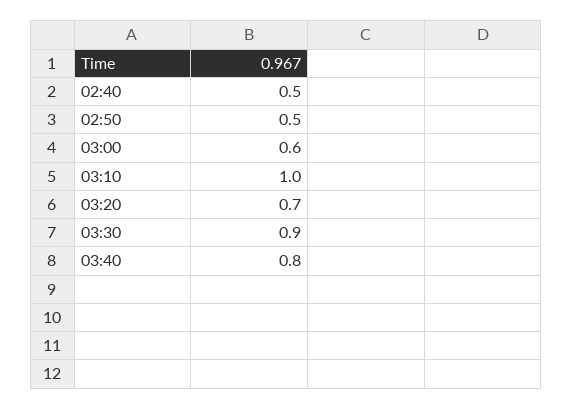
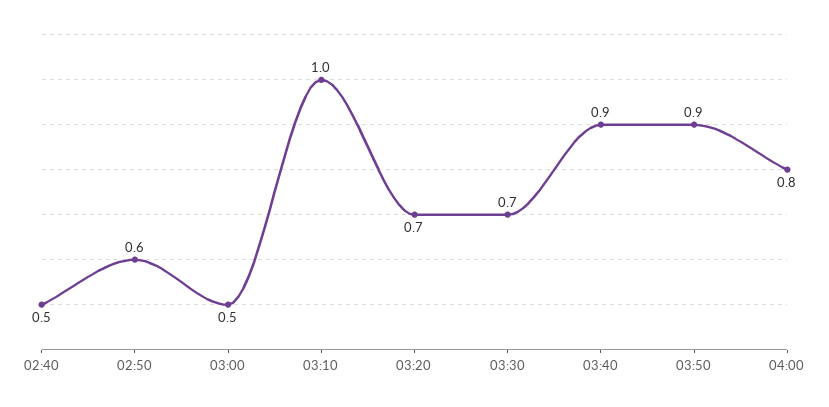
02:50: 0.5 -> 0.6
03:00: 0.6 -> 0.5
03:30: 0.9 -> 0.7
03:40: 0.8 -> 0.9
03:50: none -> 0.9
04:00: none -> 0.8

